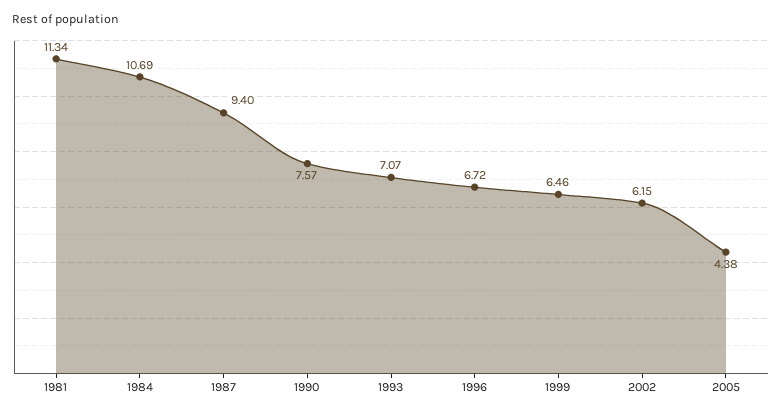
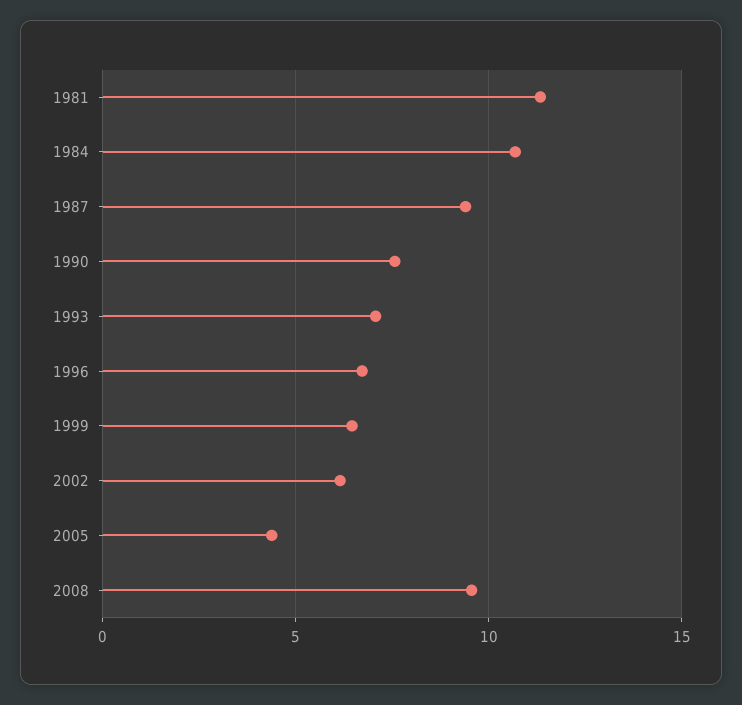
2008: none -> 9.5

